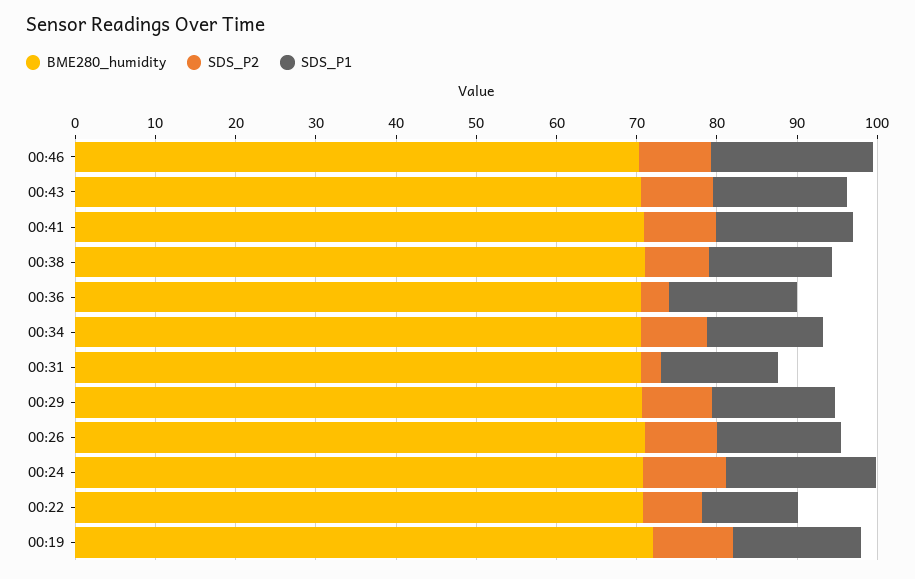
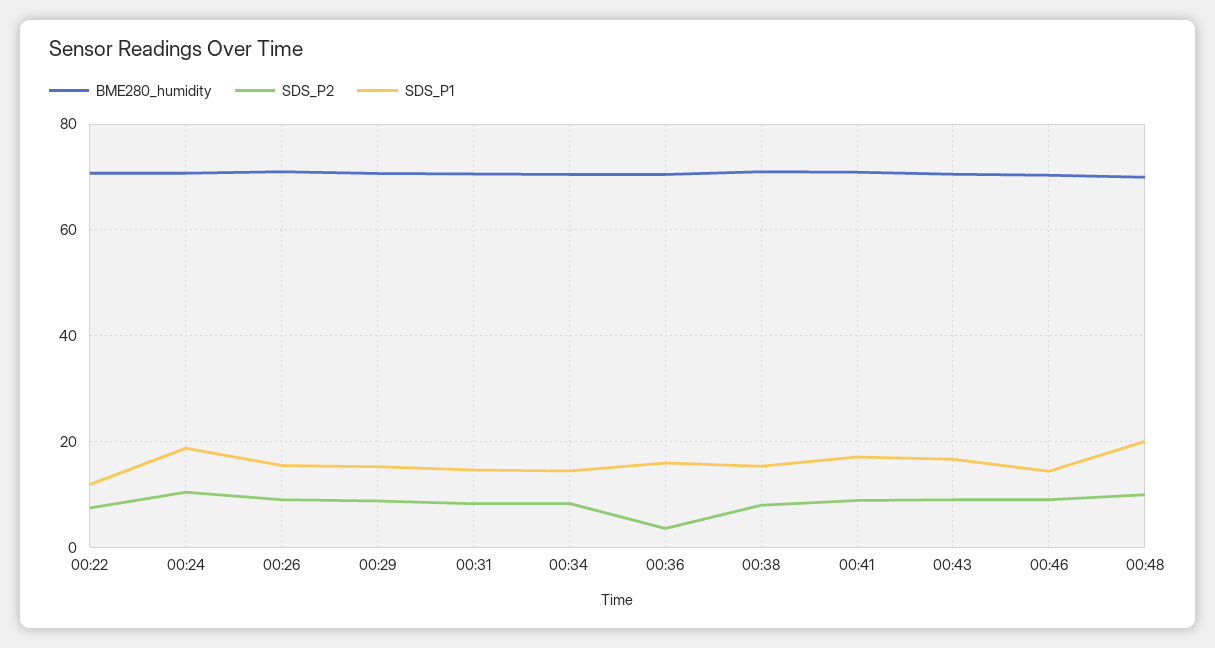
SDS_P1, 00:46: 20 -> 14
SDS_P2, 00:31: 2 -> 8
BME280_humidity, 00:19: 72 -> none
SDS_P2, 00:19: 10 -> none
SDS_P1, 00:19: 16 -> none
BME280_humidity, 00:48: none -> 70
SDS_P2, 00:48: none -> 10
SDS_P1, 00:48: none -> 20

